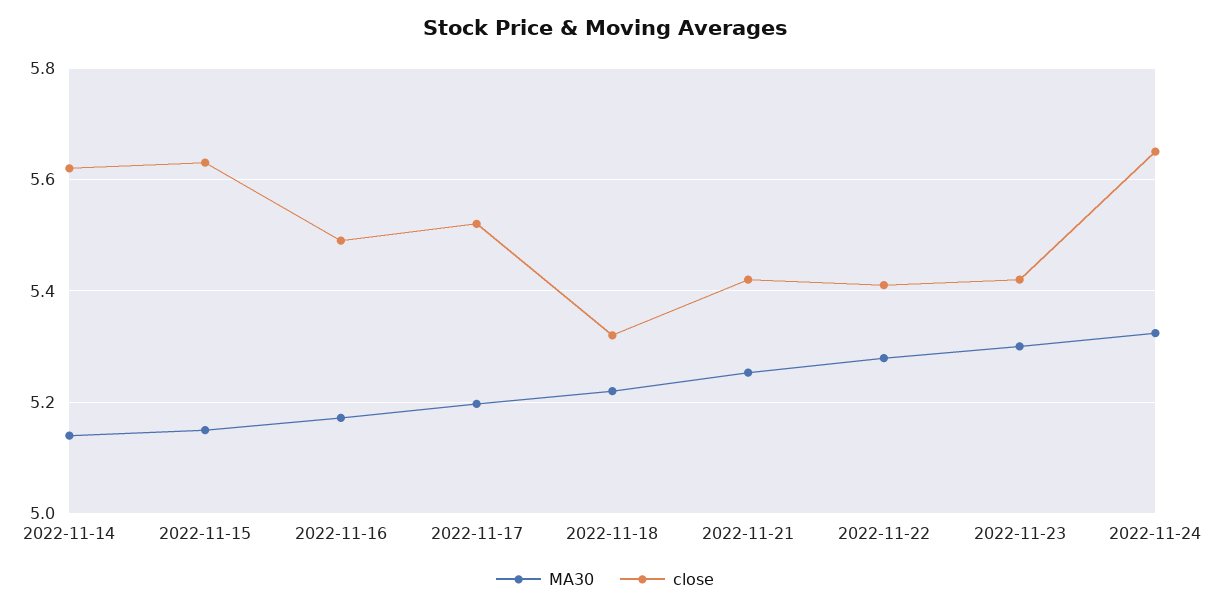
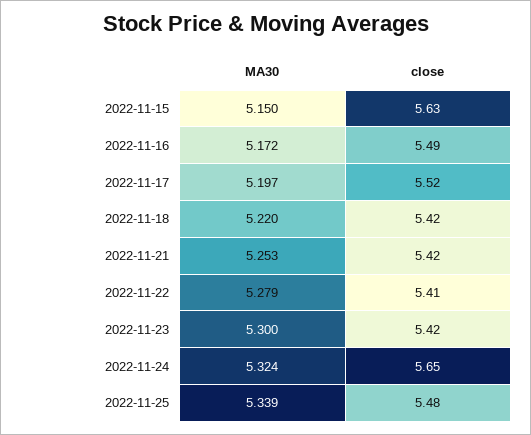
MA30, 2022-11-14: 5.14 -> none
close, 2022-11-14: 5.62 -> none
close, 2022-11-18: 5.32 -> 5.42
MA30, 2022-11-25: none -> 5.339
close, 2022-11-25: none -> 5.48

